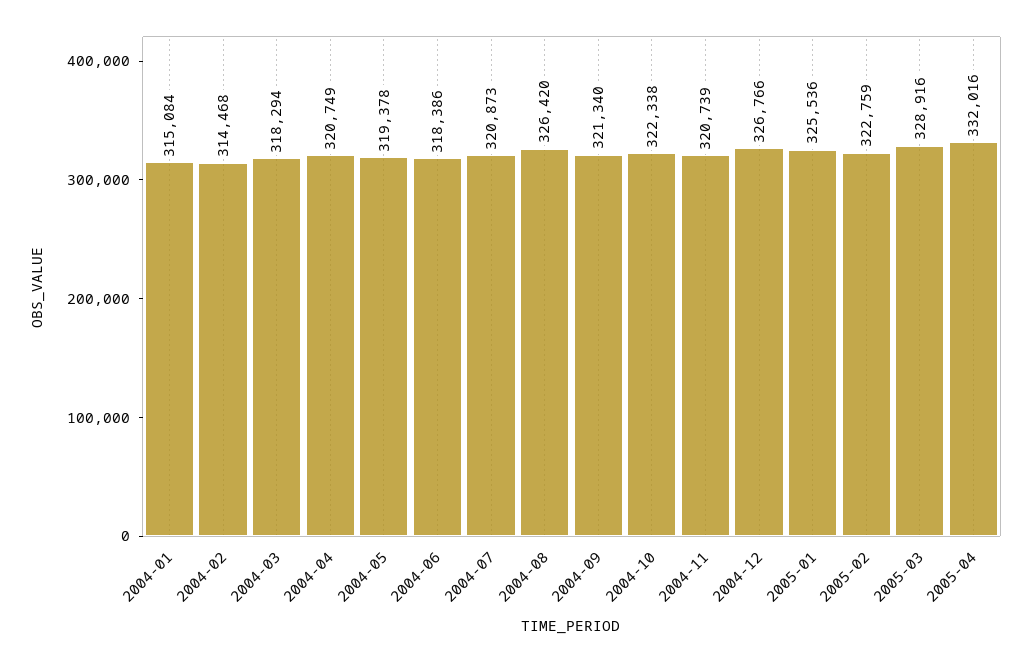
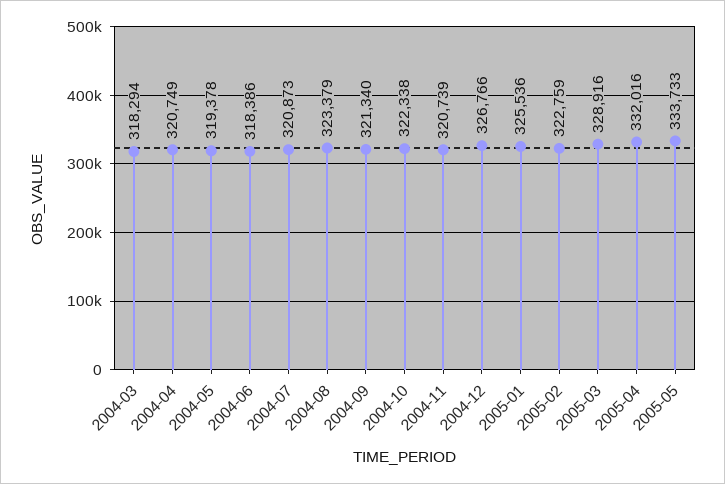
2004-01: 315084 -> none
2004-02: 314468 -> none
2004-08: 326420 -> 323379
2005-05: none -> 333733

